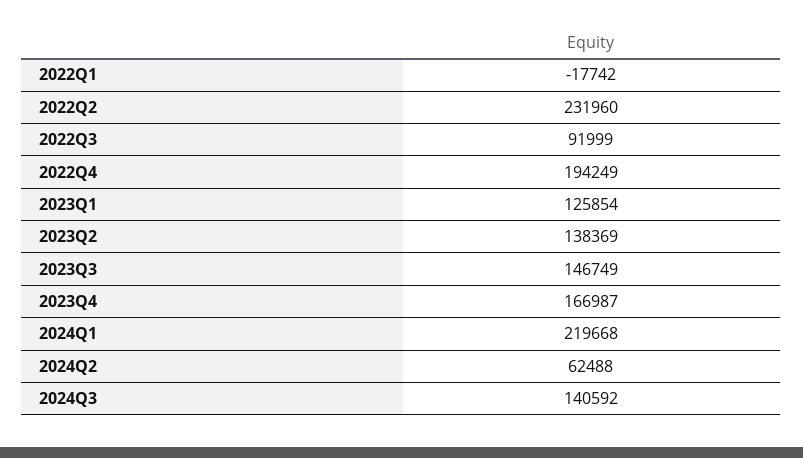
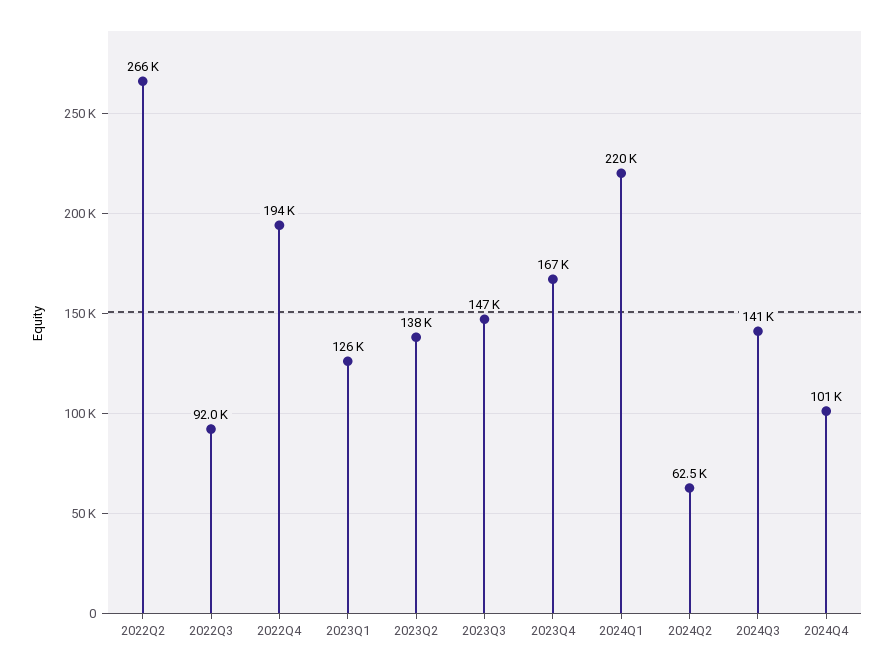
2022Q1: -17742 -> none
2022Q2: 231960 -> 266000
2024Q4: none -> 101000

